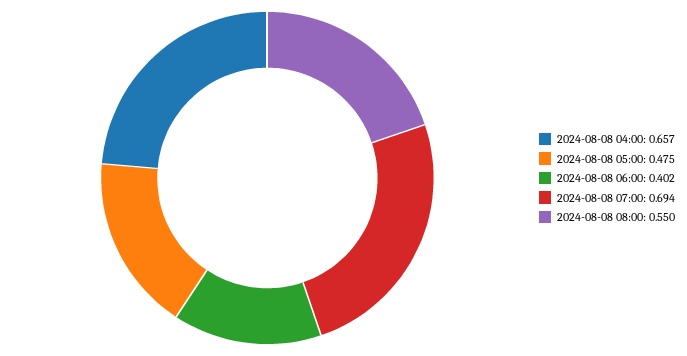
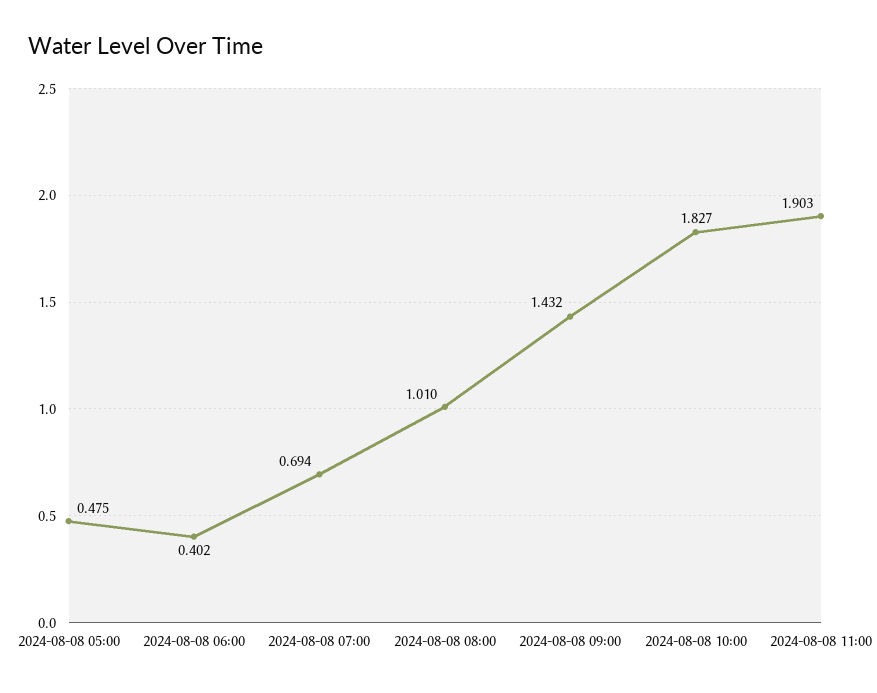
2024-08-08 04:00: 0.657 -> none
2024-08-08 08:00: 0.55 -> 1.01
2024-08-08 09:00: none -> 1.432
2024-08-08 10:00: none -> 1.827
2024-08-08 11:00: none -> 1.903

